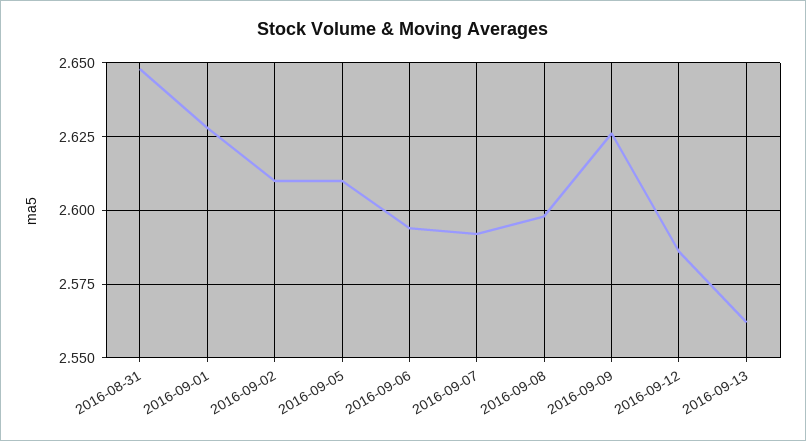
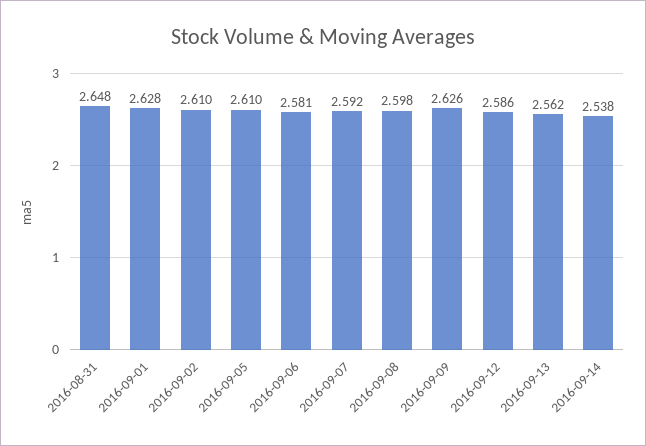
2016-09-06: 2.595 -> 2.581
2016-09-14: none -> 2.538

